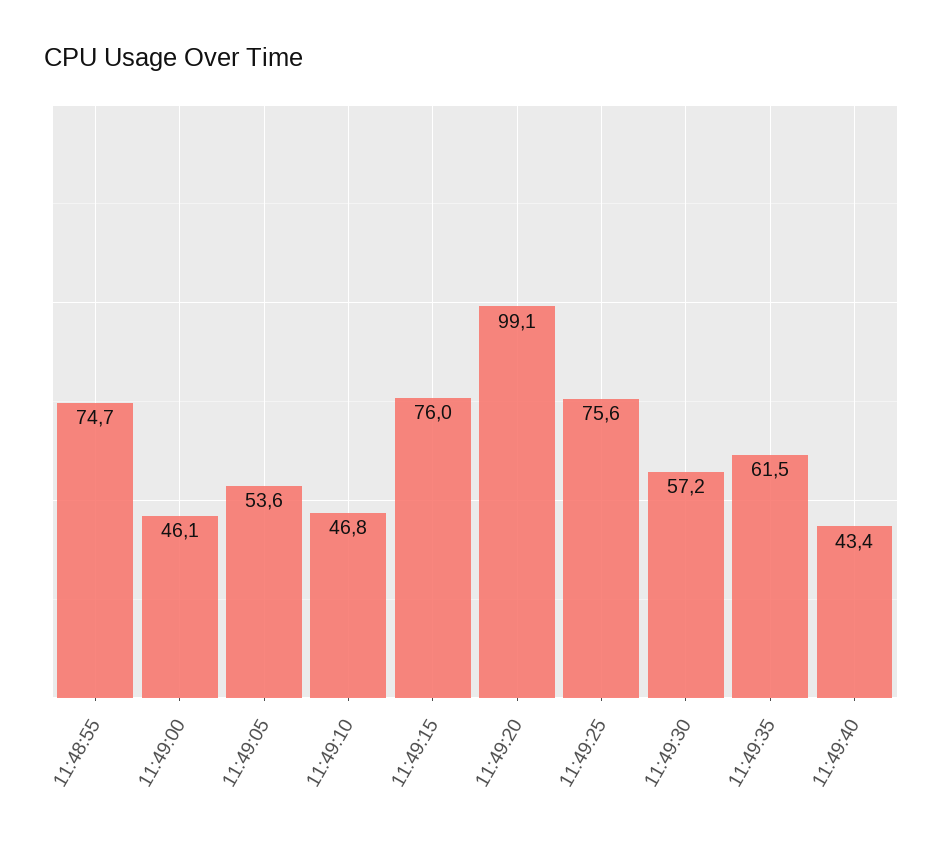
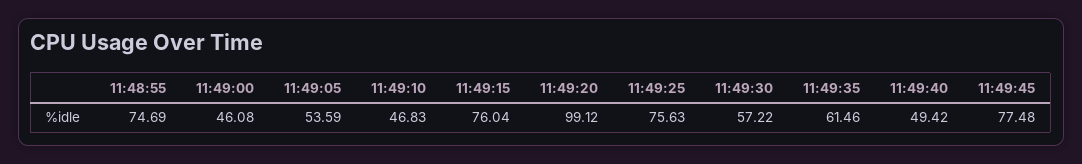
11:49:40: 43.4 -> 49.42
11:49:45: none -> 77.48

